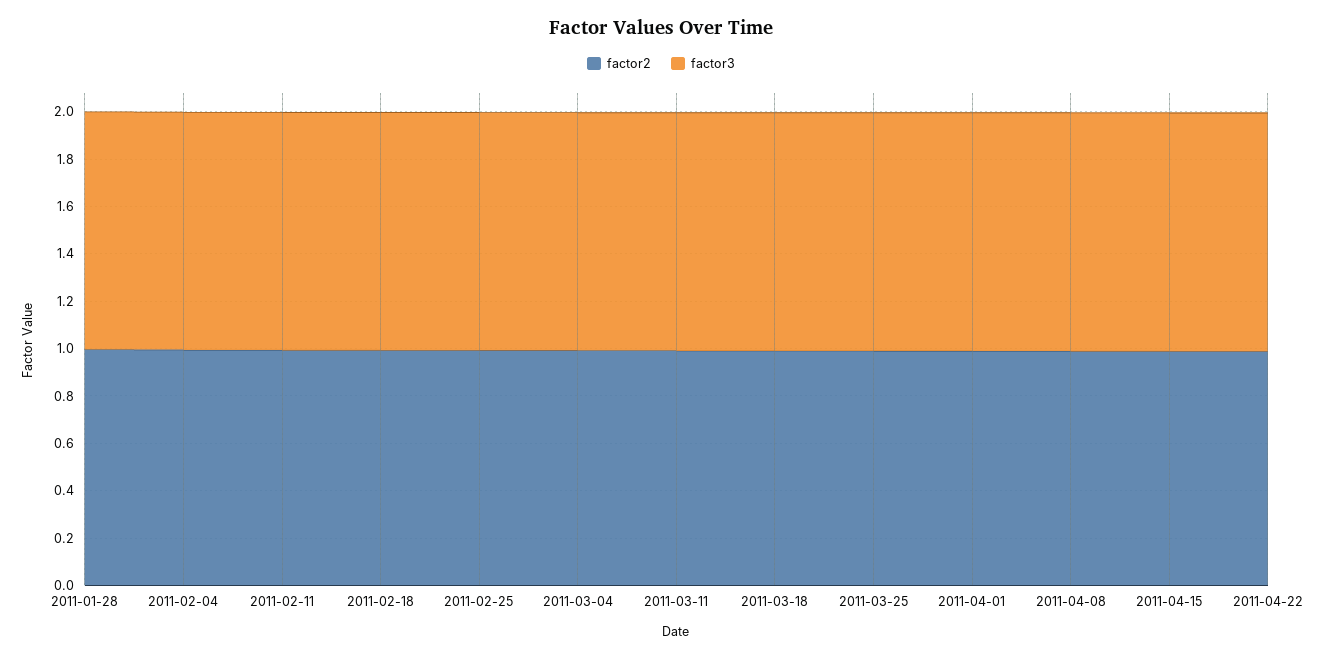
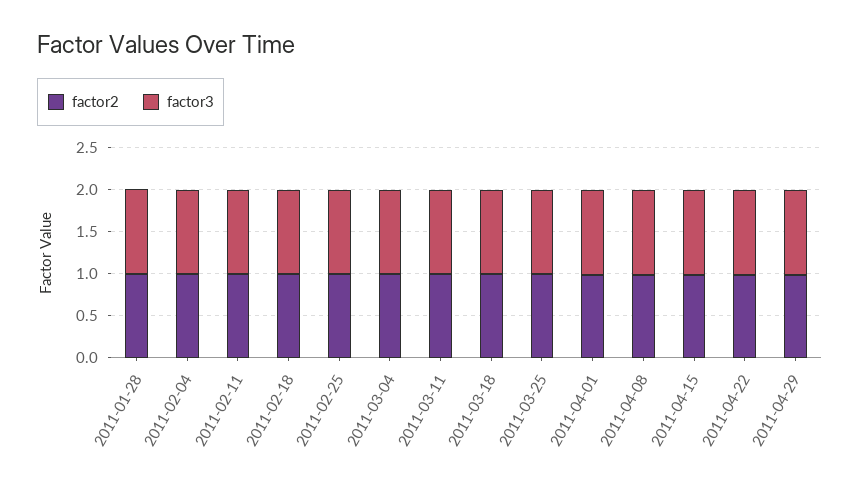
factor2, 2011-04-29: none -> 1
factor3, 2011-04-29: none -> 1

